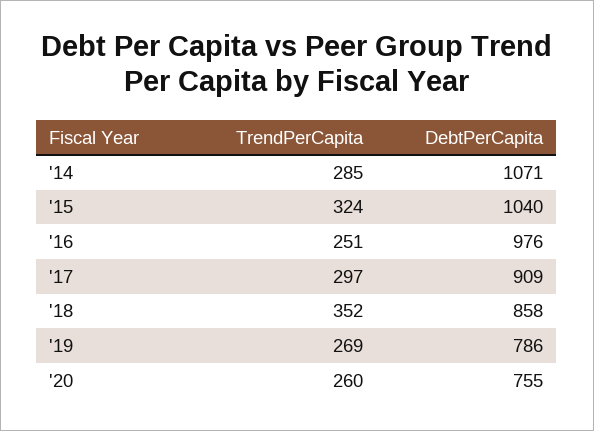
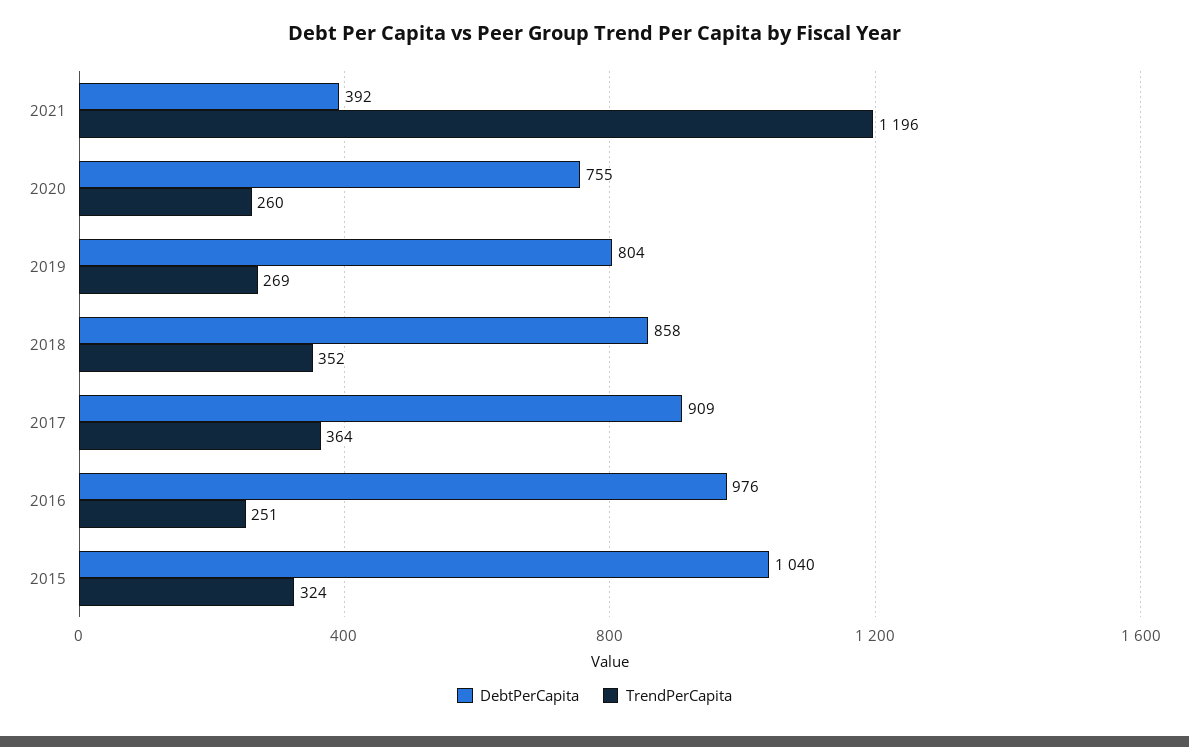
TrendPerCapita, '14: 285 -> none
DebtPerCapita, '14: 1071 -> none
TrendPerCapita, '17: 297 -> 364
DebtPerCapita, '19: 786 -> 804
DebtPerCapita, 2021: none -> 392
TrendPerCapita, 2021: none -> 1196

